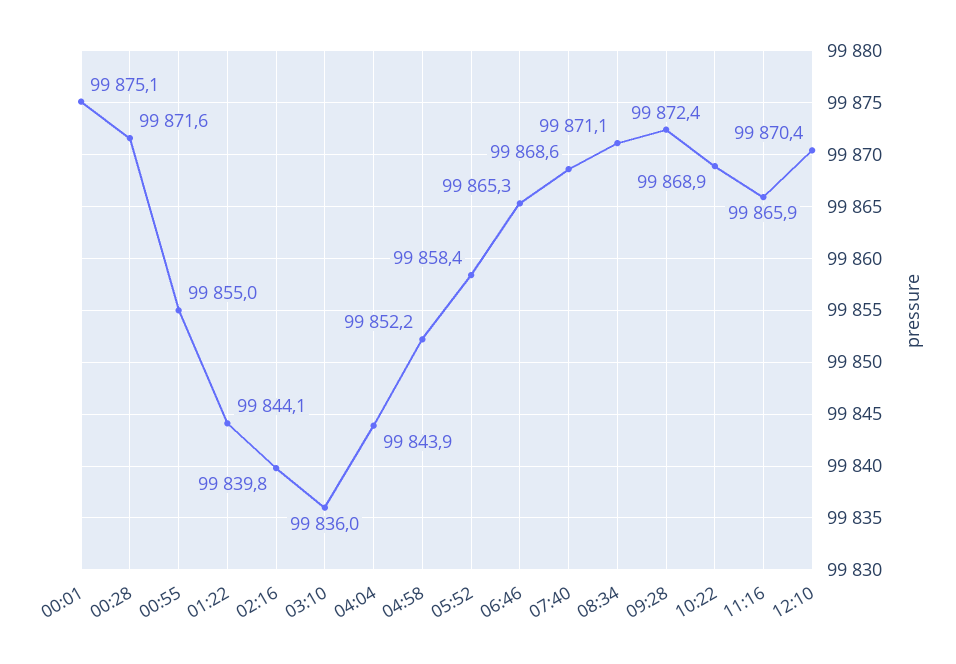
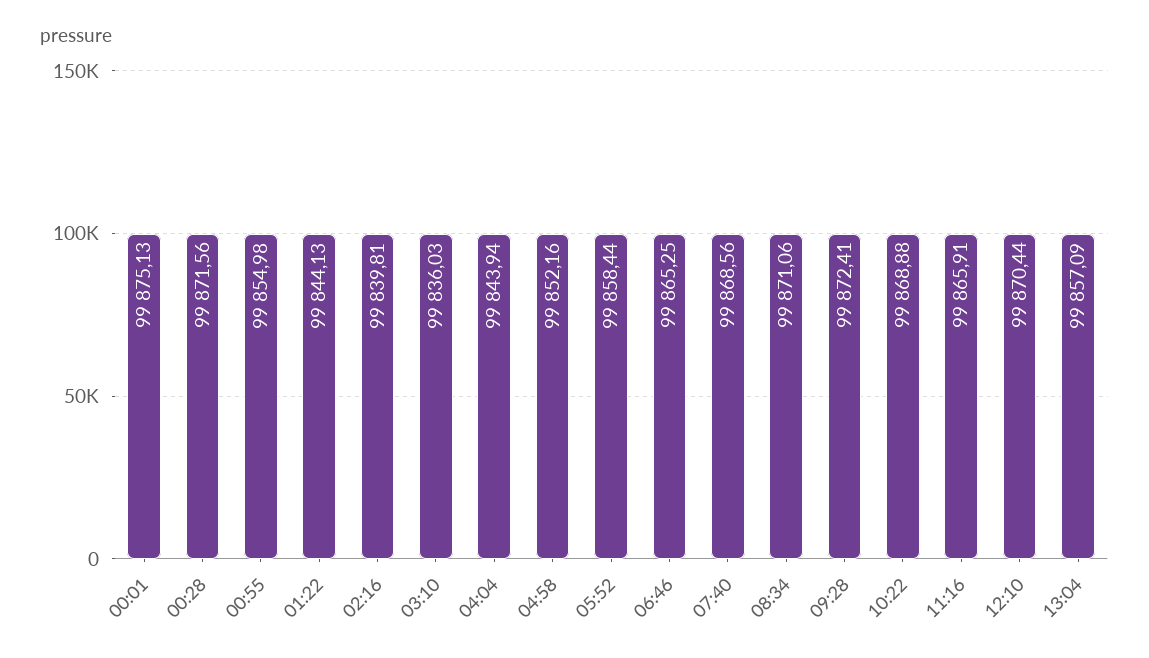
13:04: none -> 99857.09

